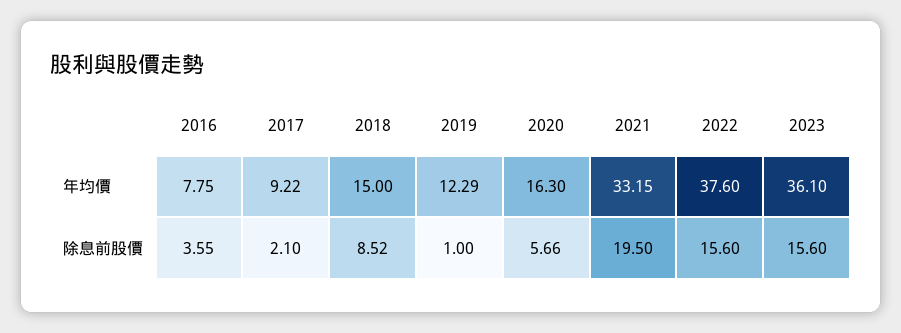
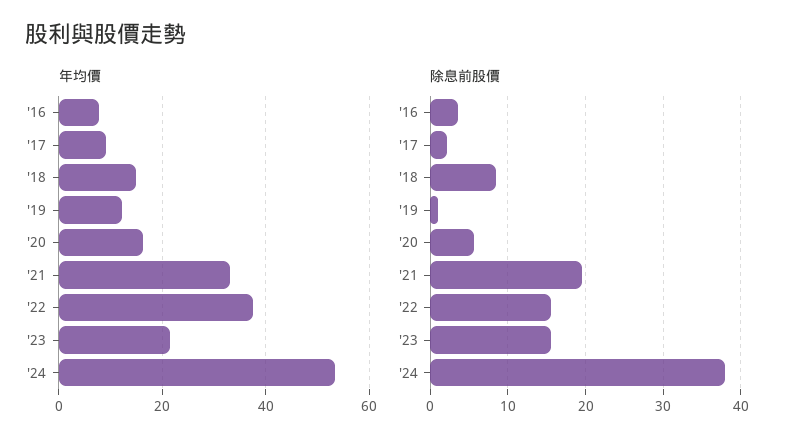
年均價, 2023: 36.1 -> 22
年均價, '24: none -> 54
除息前股價, '24: none -> 38

